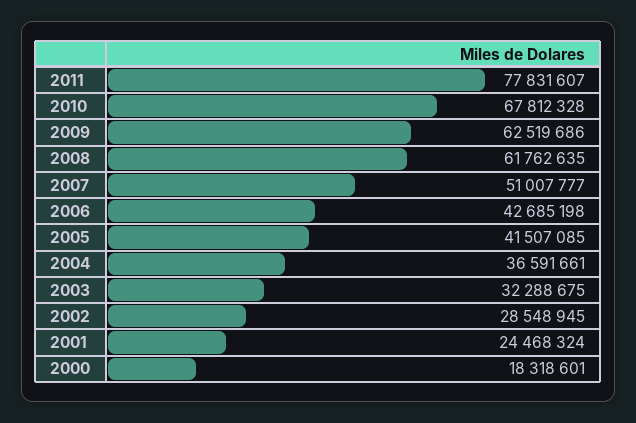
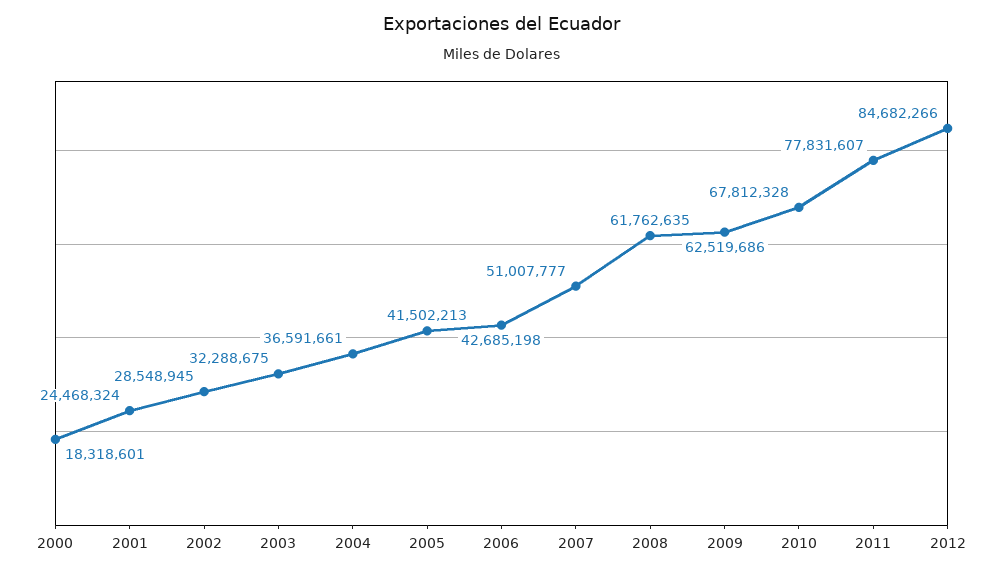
2005: 41507085 -> 41502213
2012: none -> 84682266

